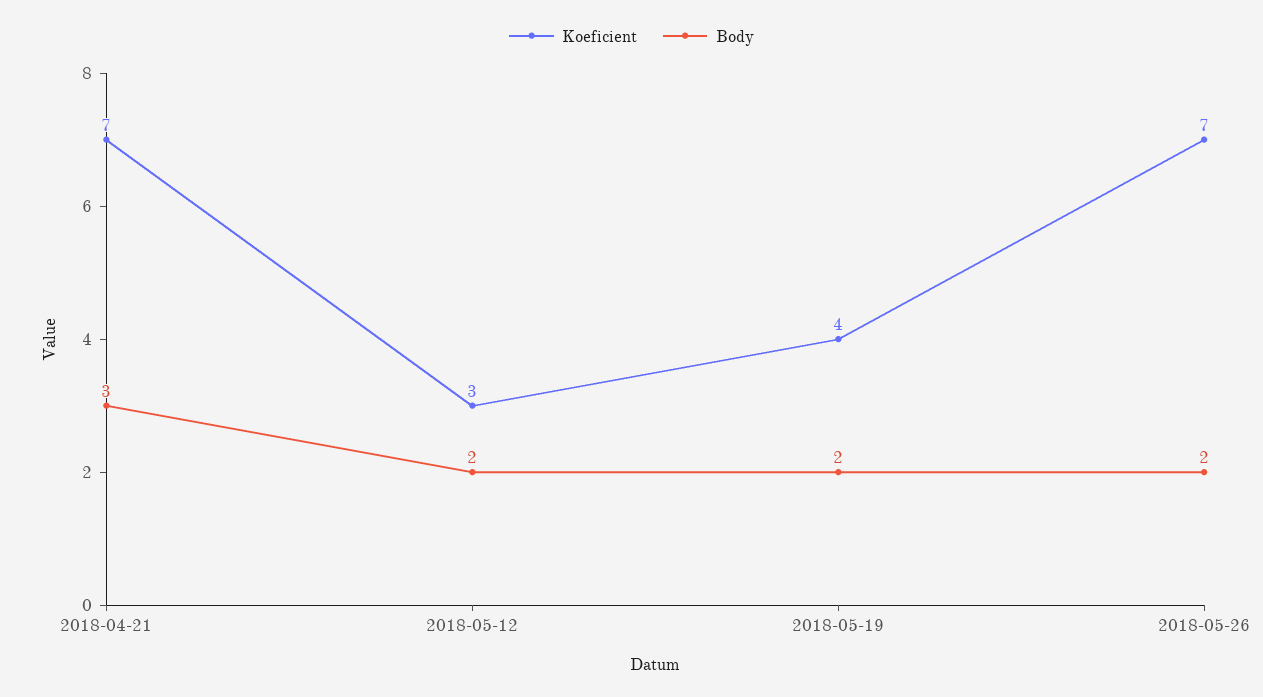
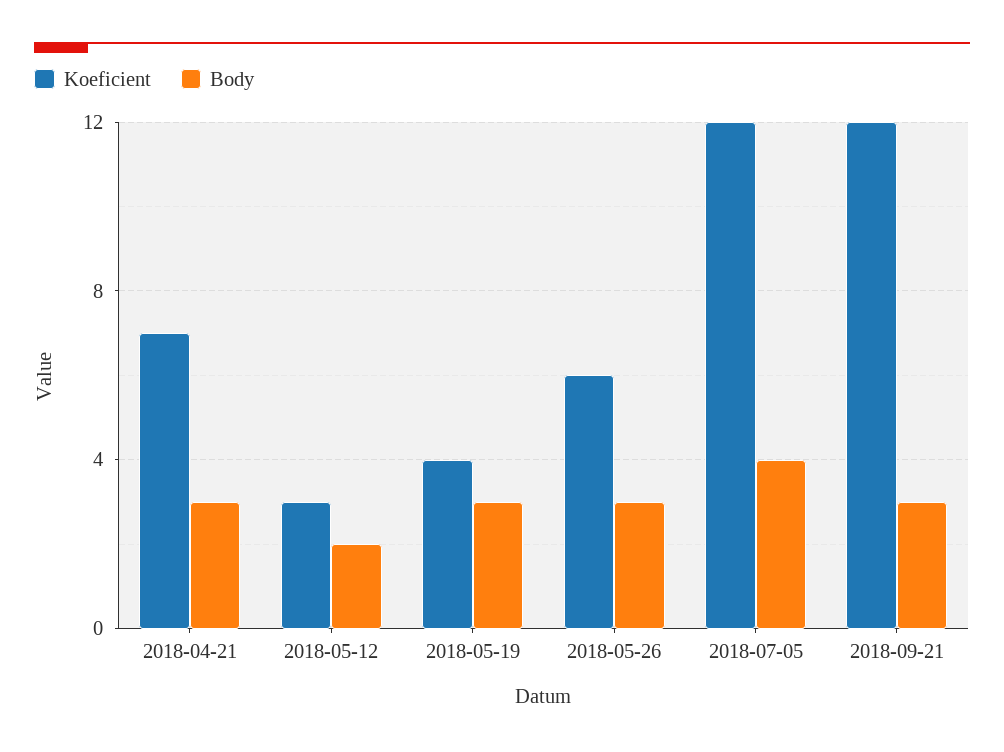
Body, 2018-05-19: 2 -> 3
Koeficient, 2018-05-26: 7 -> 6
Body, 2018-05-26: 2 -> 3
Koeficient, 2018-07-05: none -> 12
Body, 2018-07-05: none -> 4
Koeficient, 2018-09-21: none -> 12
Body, 2018-09-21: none -> 3

